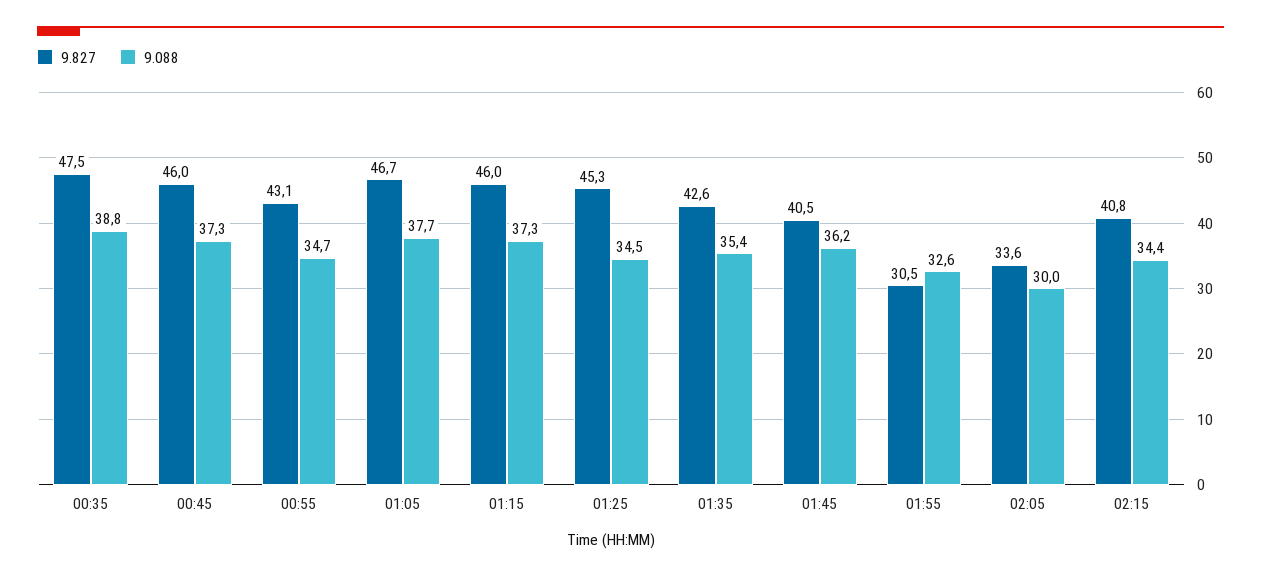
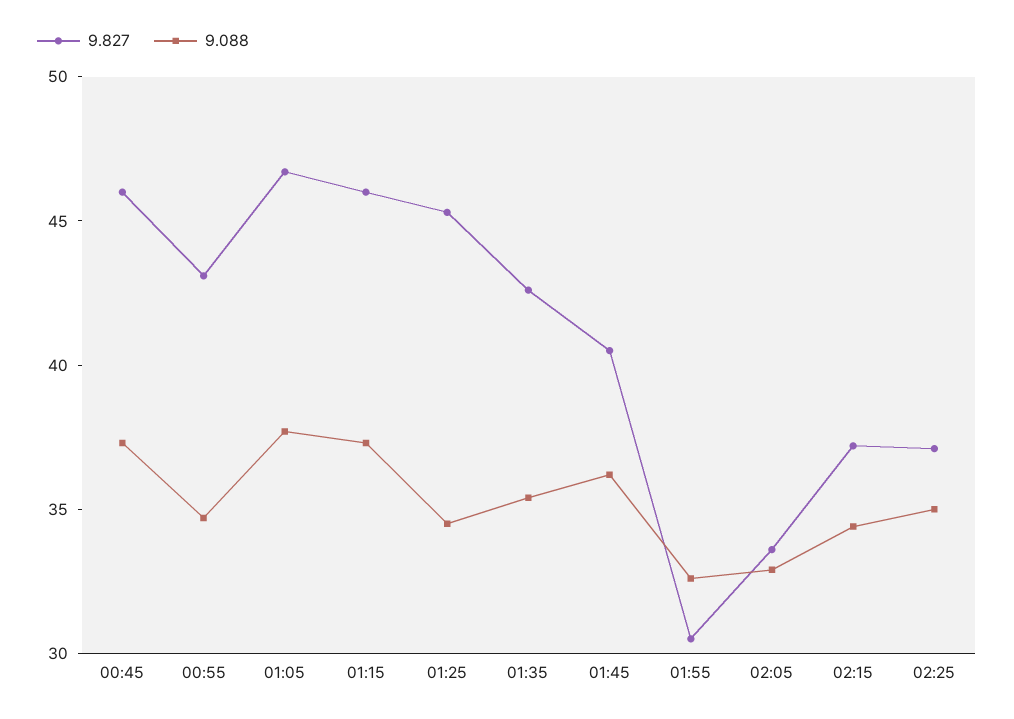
9.827, 00:35: 47.5 -> none
9.088, 00:35: 38.8 -> none
9.088, 02:05: 30 -> 33
9.827, 02:15: 40.8 -> 37
9.827, 02:25: none -> 37
9.088, 02:25: none -> 35

